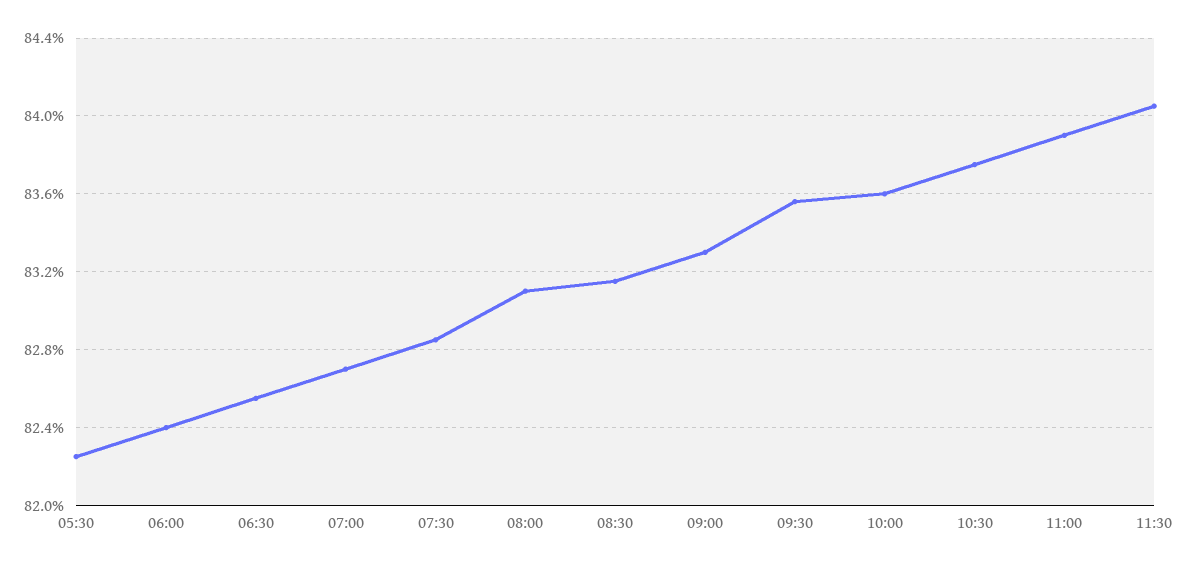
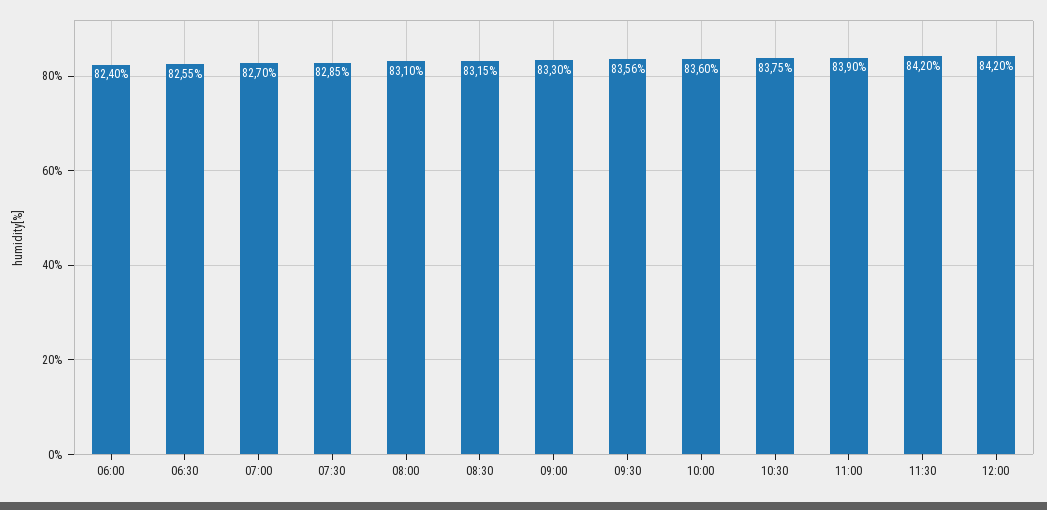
05:30: 82.25 -> none
11:30: 84.05 -> 84.2
12:00: none -> 84.2

